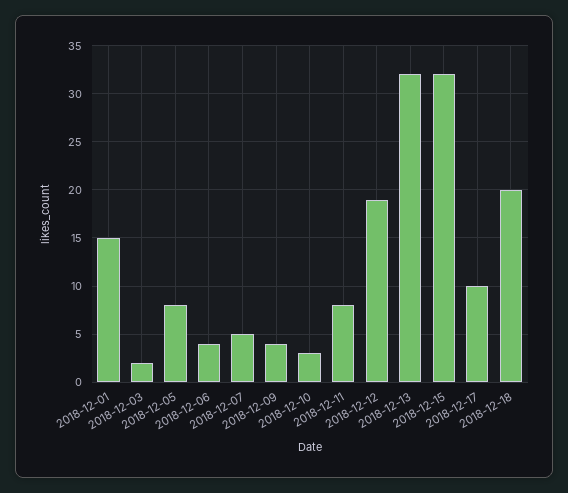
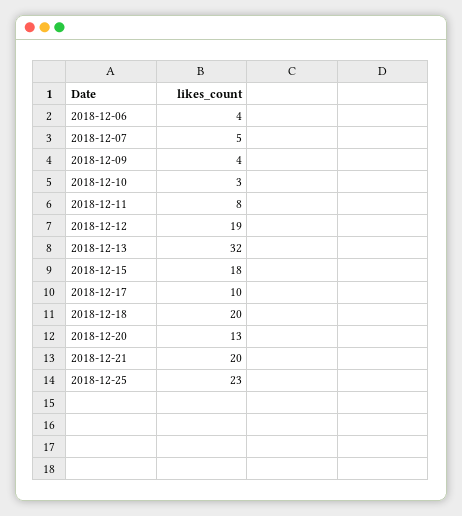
2018-12-01: 15 -> none
2018-12-03: 2 -> none
2018-12-05: 8 -> none
2018-12-15: 32 -> 18
2018-12-20: none -> 13
2018-12-21: none -> 20
2018-12-25: none -> 23

